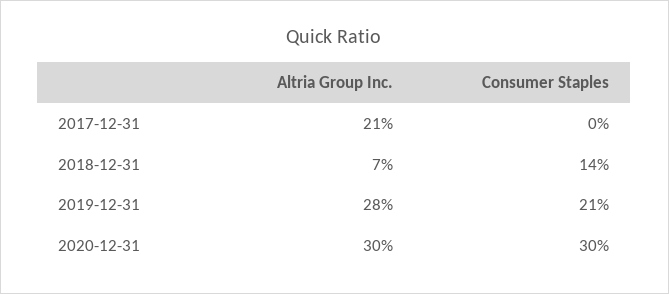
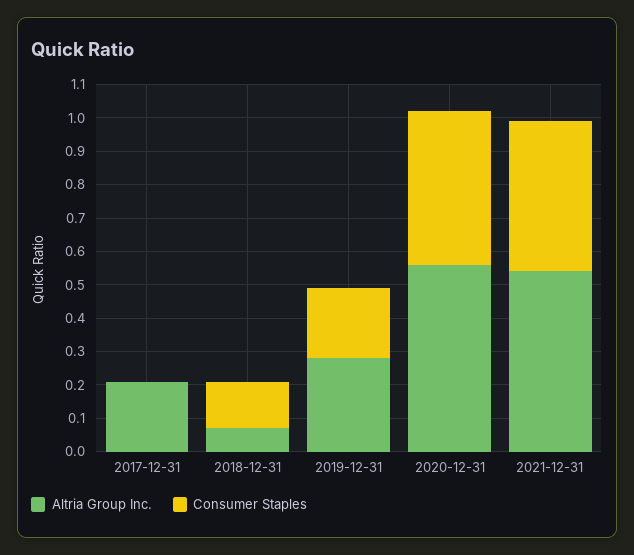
Altria Group Inc., 2020-12-31: 0.3 -> 0.55
Consumer Staples, 2020-12-31: 0.3 -> 0.45
Altria Group Inc., 2021-12-31: none -> 0.55
Consumer Staples, 2021-12-31: none -> 0.45

